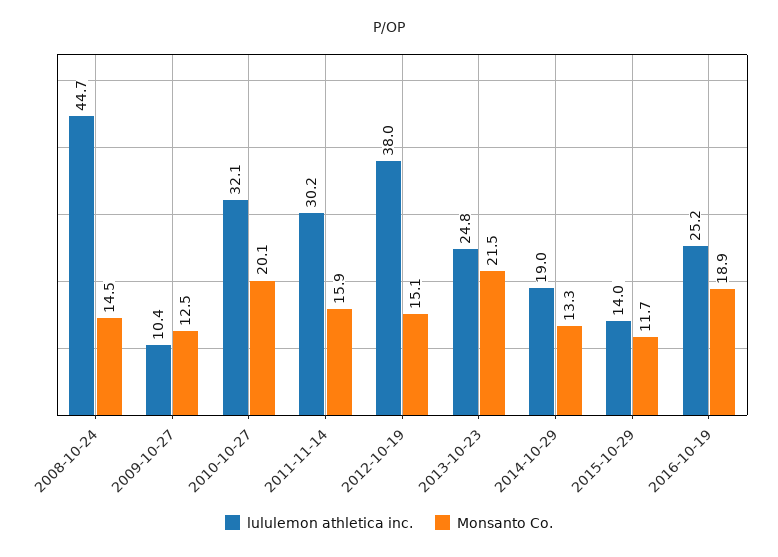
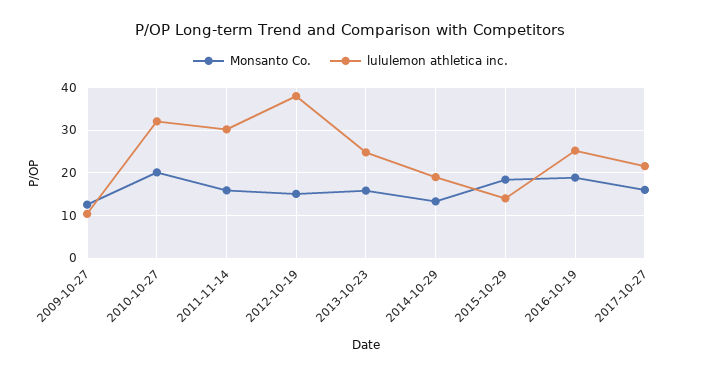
lululemon athletica inc., 2008-10-24: 44.7 -> none
Monsanto Co., 2008-10-24: 14.5 -> none
Monsanto Co., 2013-10-23: 21.5 -> 16
Monsanto Co., 2015-10-29: 11.7 -> 18
Monsanto Co., 2017-10-27: none -> 16
lululemon athletica inc., 2017-10-27: none -> 22

